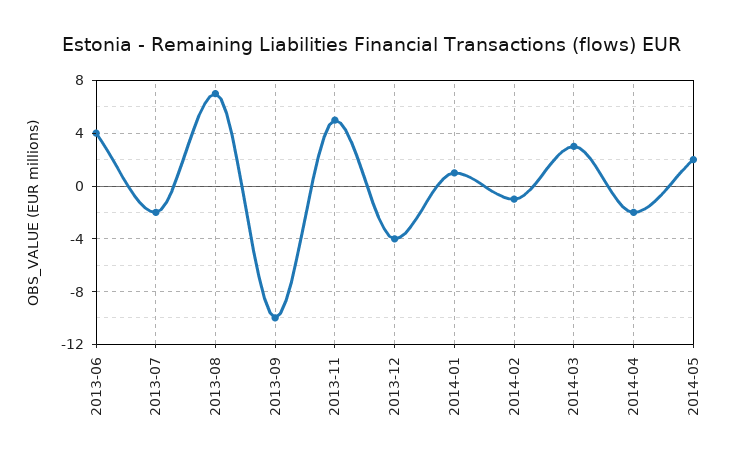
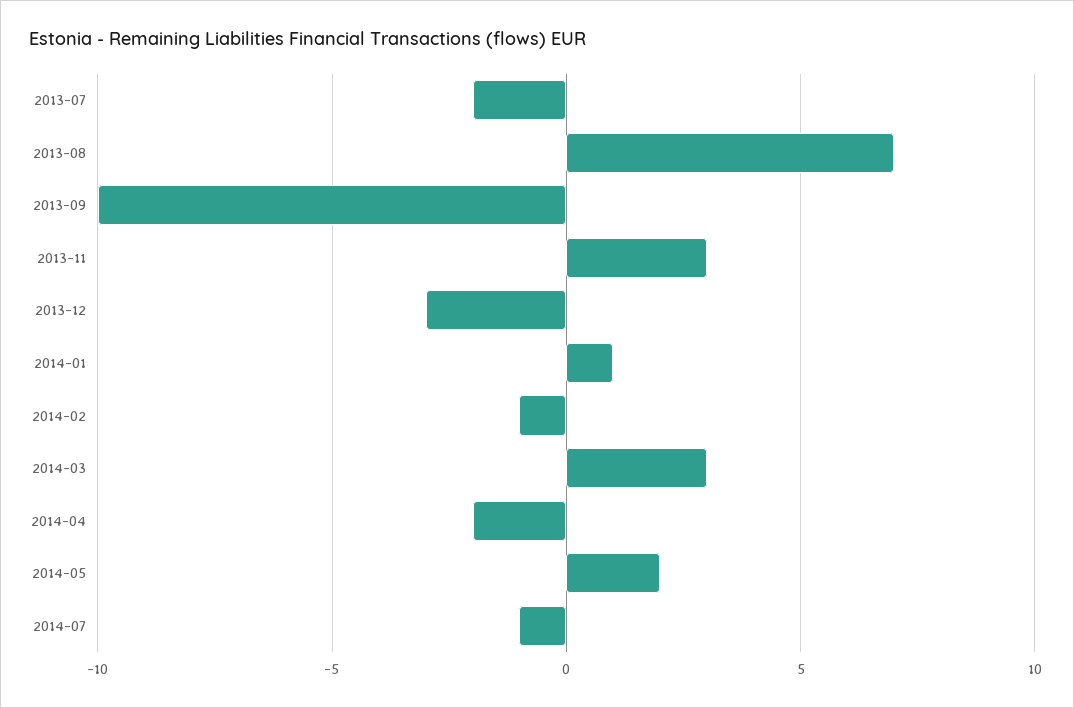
2013-06: 4 -> none
2013-11: 5 -> 3
2013-12: -4 -> -3
2014-07: none -> -1

